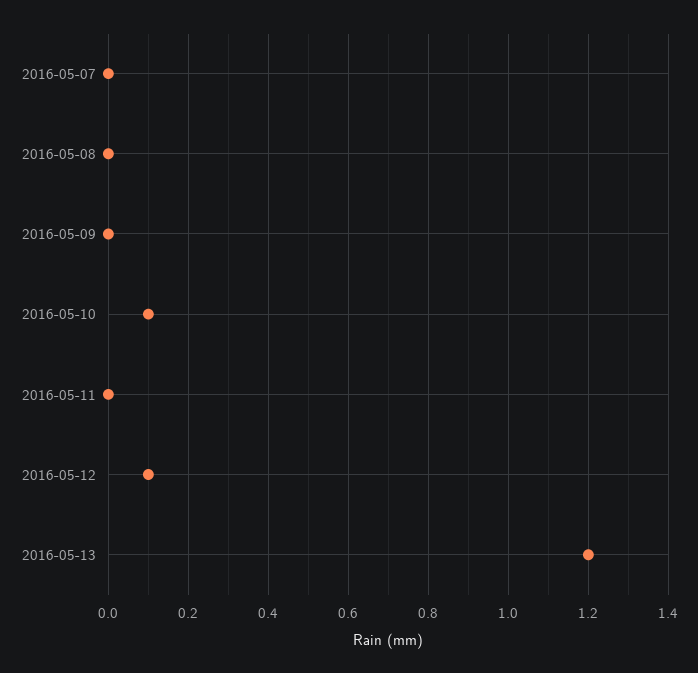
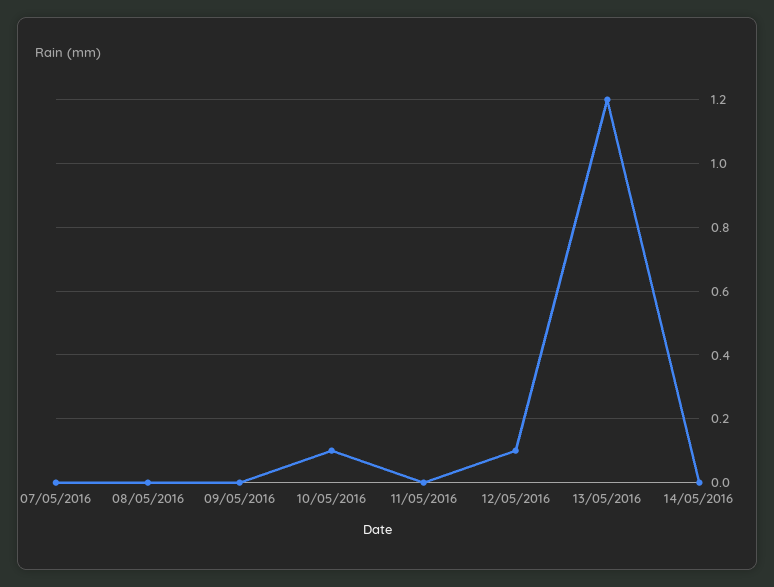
14/05/2016: none -> 0

